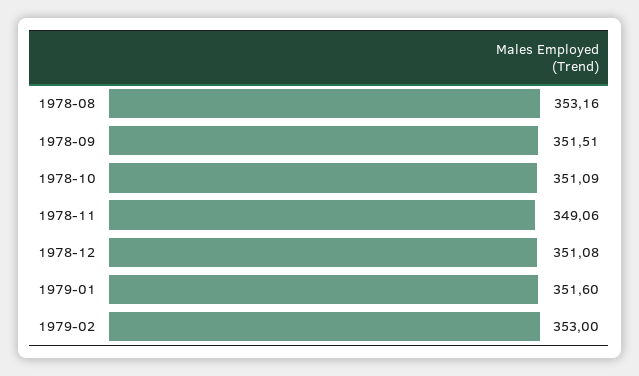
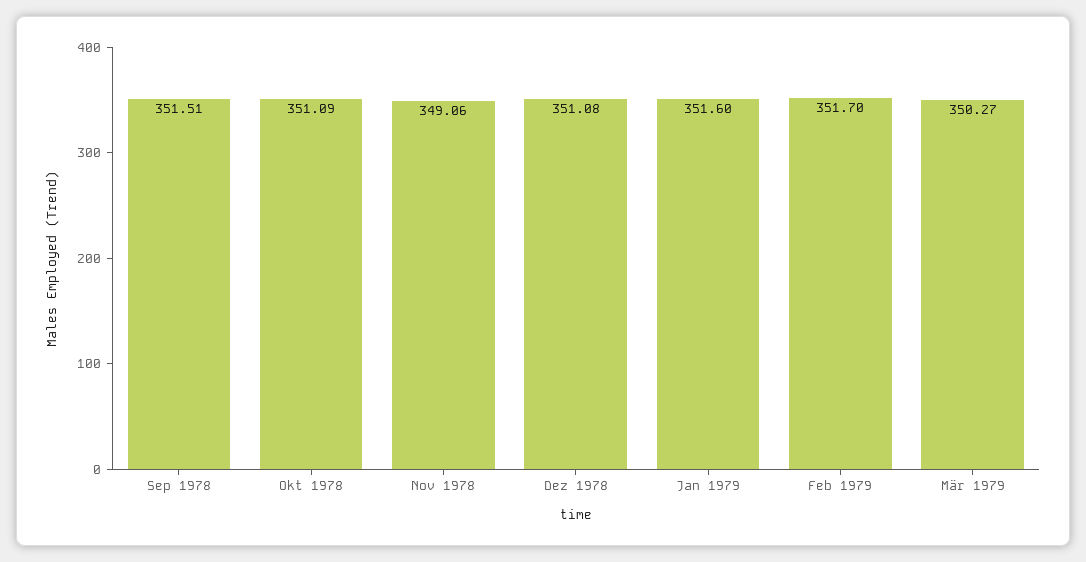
1978-08: 353.16 -> none
1979-02: 353 -> 351.7
Mär 1979: none -> 350.27

